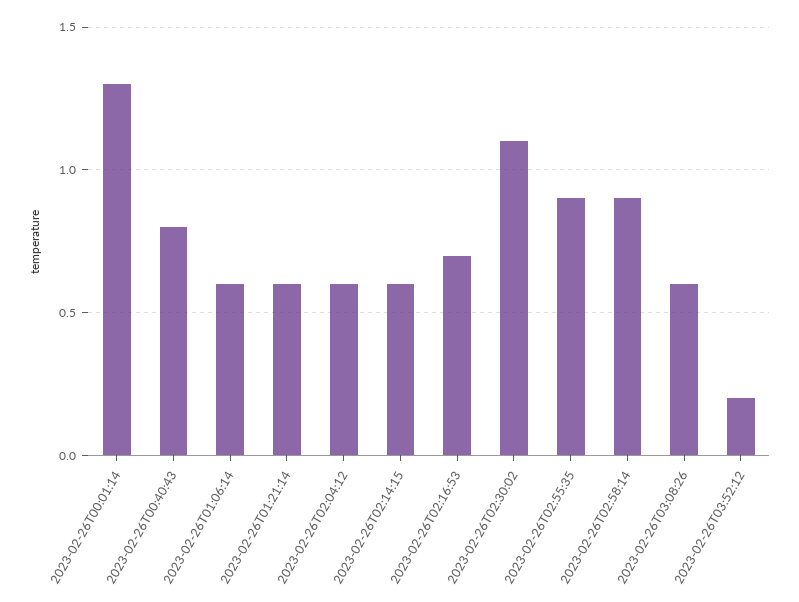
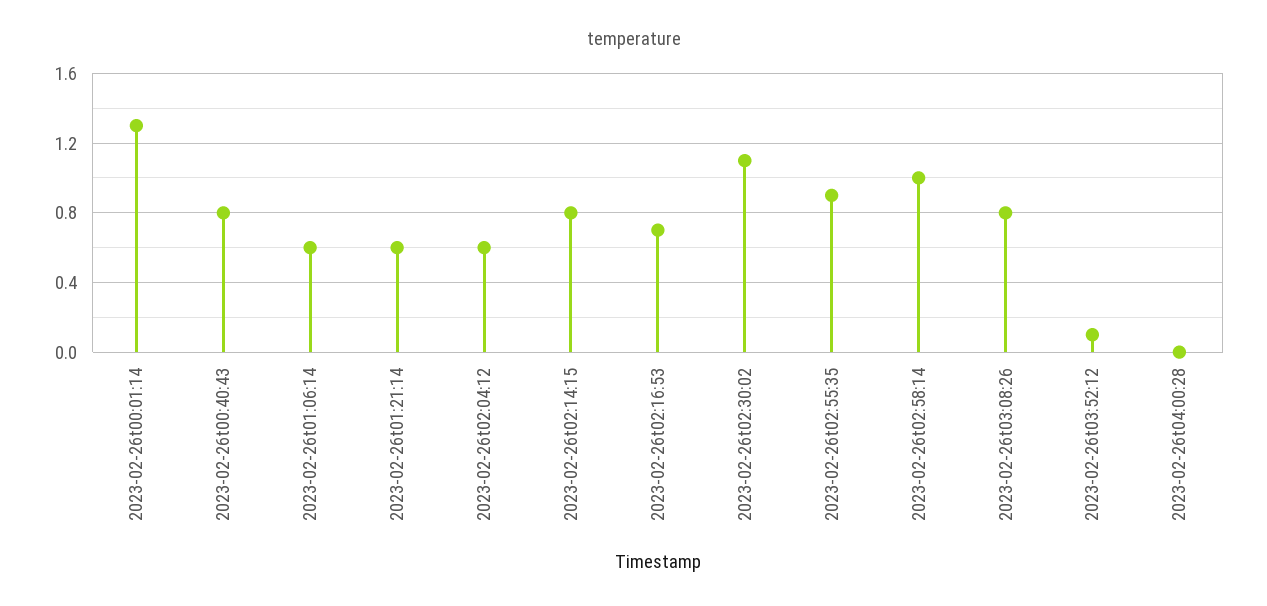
2023-02-26T02:14:15: 0.6 -> 0.8
2023-02-26T02:58:14: 0.9 -> 1
2023-02-26T03:08:26: 0.6 -> 0.8
2023-02-26T03:52:12: 0.2 -> 0.1
2023-02-26t04:00:28: none -> 0

